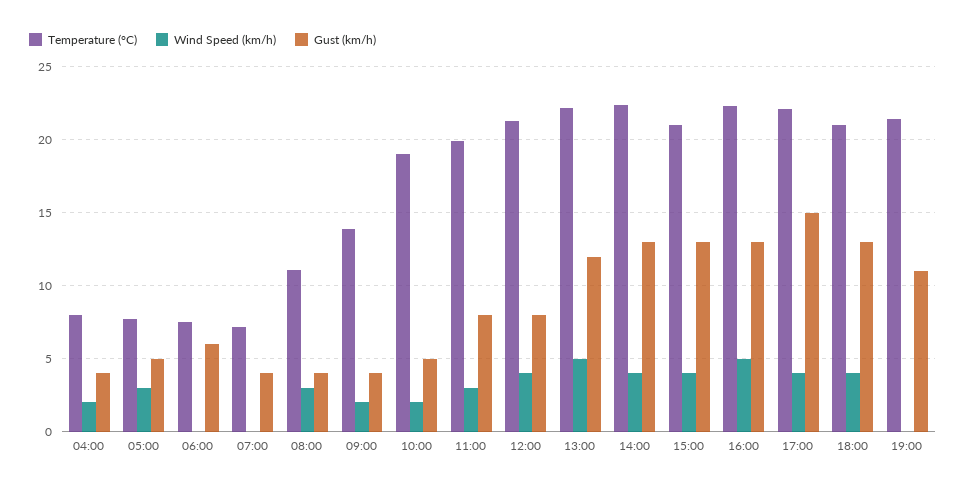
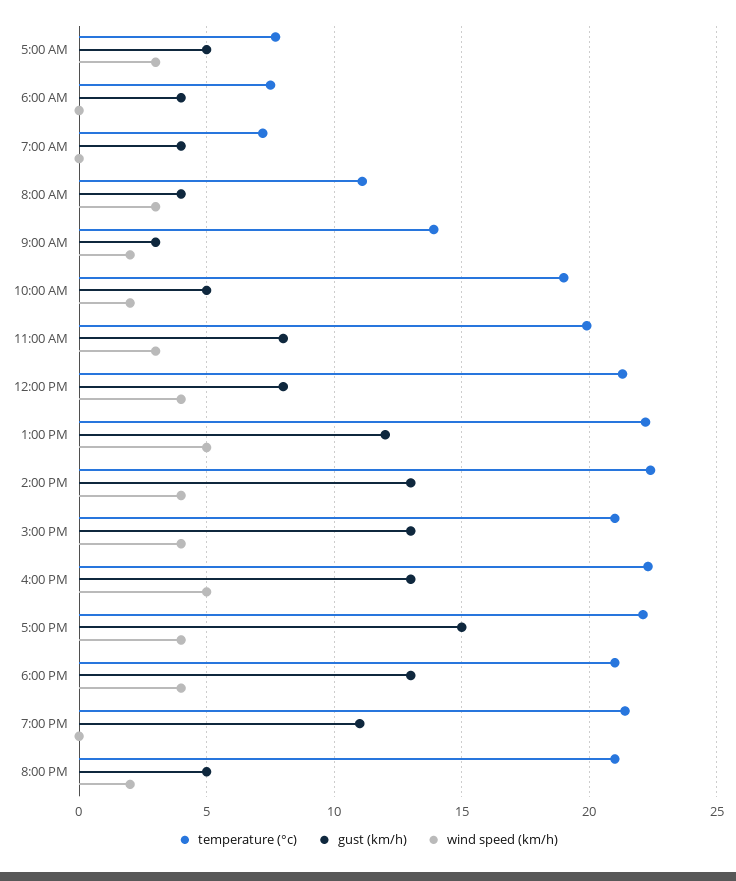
Temperature (°C), 04:00: 8 -> none
Wind Speed (km/h), 04:00: 2 -> none
Gust (km/h), 04:00: 4 -> none
Gust (km/h), 06:00: 6 -> 4
Gust (km/h), 09:00: 4 -> 3
Temperature (°C), 8:00 PM: none -> 21
Gust (km/h), 8:00 PM: none -> 5
Wind Speed (km/h), 8:00 PM: none -> 2

